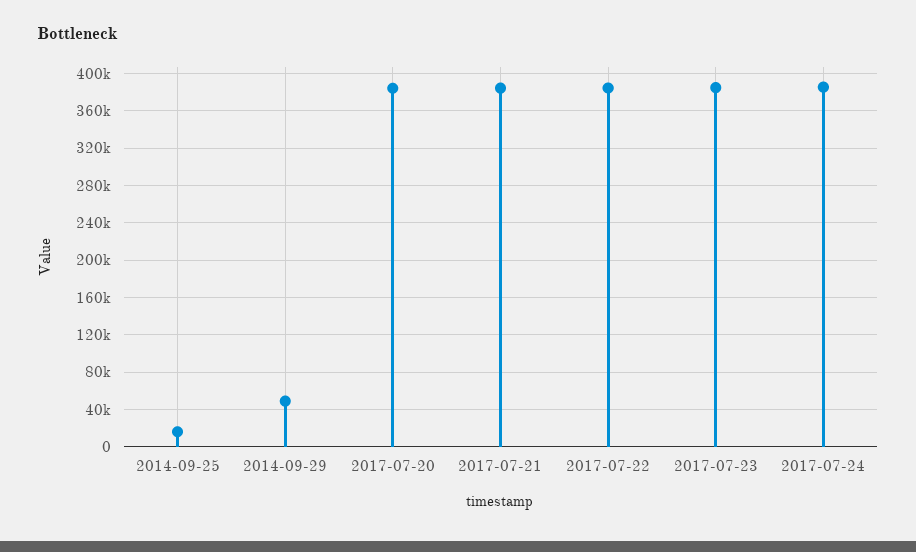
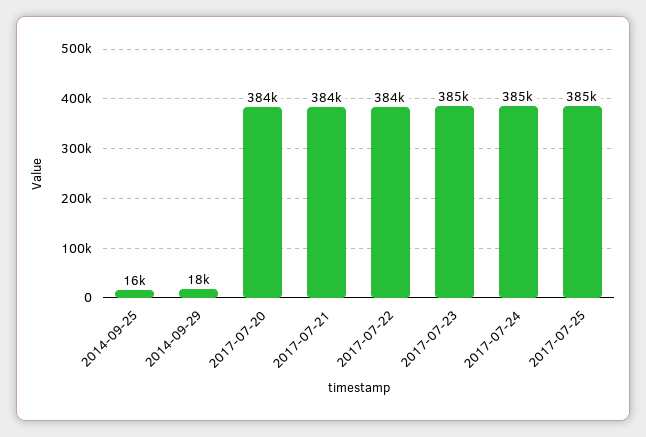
2014-09-29: 50000 -> 18000
2017-07-25: none -> 385000

